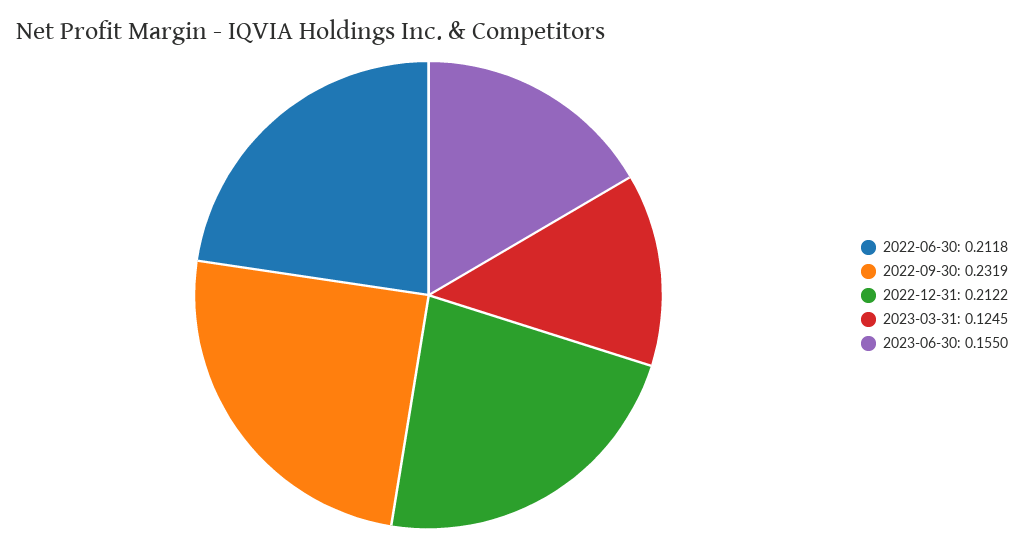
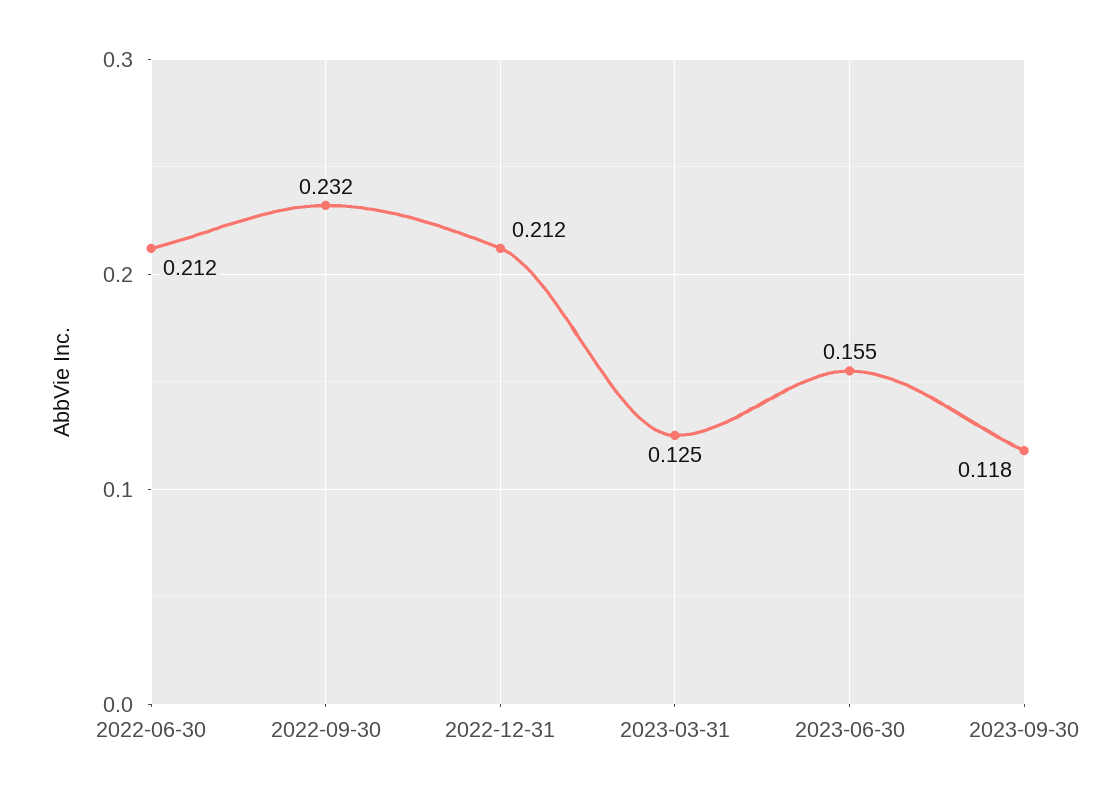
2023-09-30: none -> 0.118

